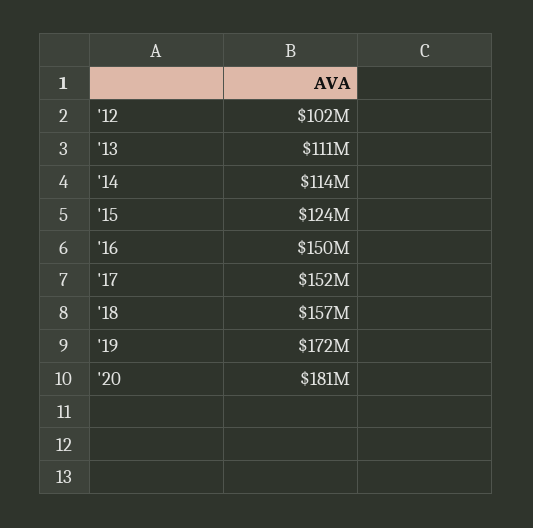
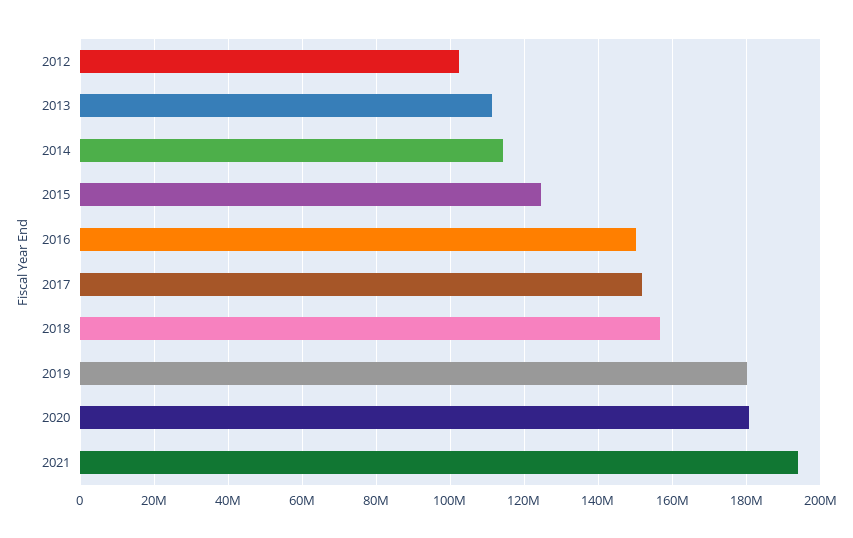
'19: 172000000 -> 180000000
2021: none -> 194000000

